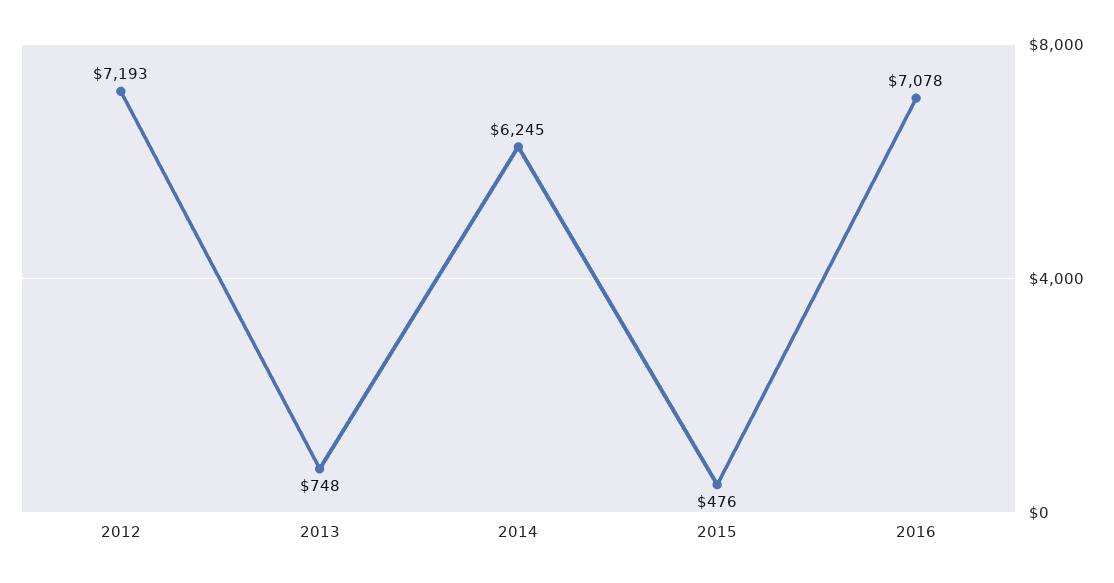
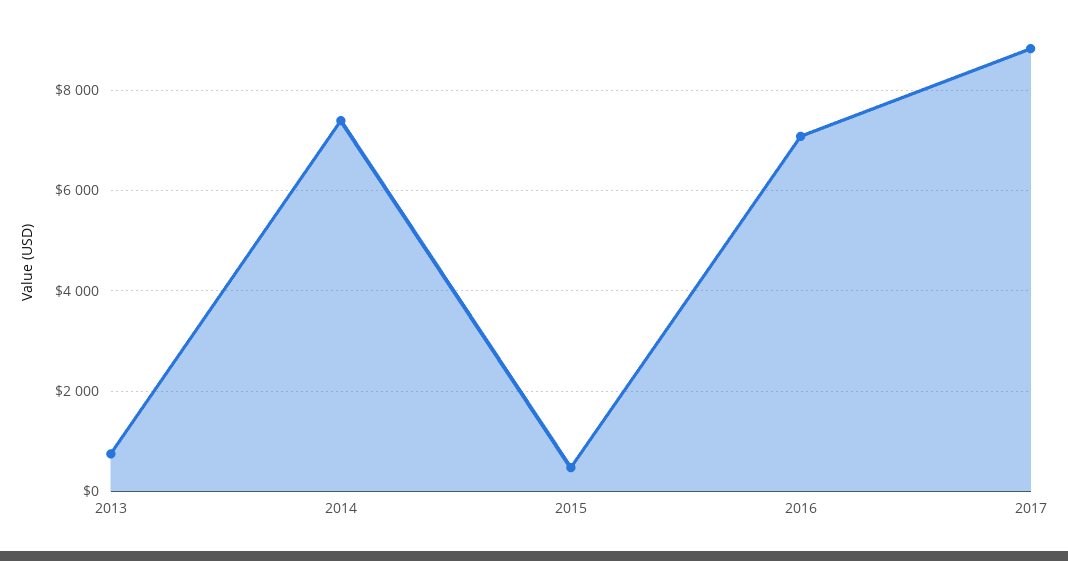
2012: 7193 -> none
2014: 6245 -> 7400
2017: none -> 8800

